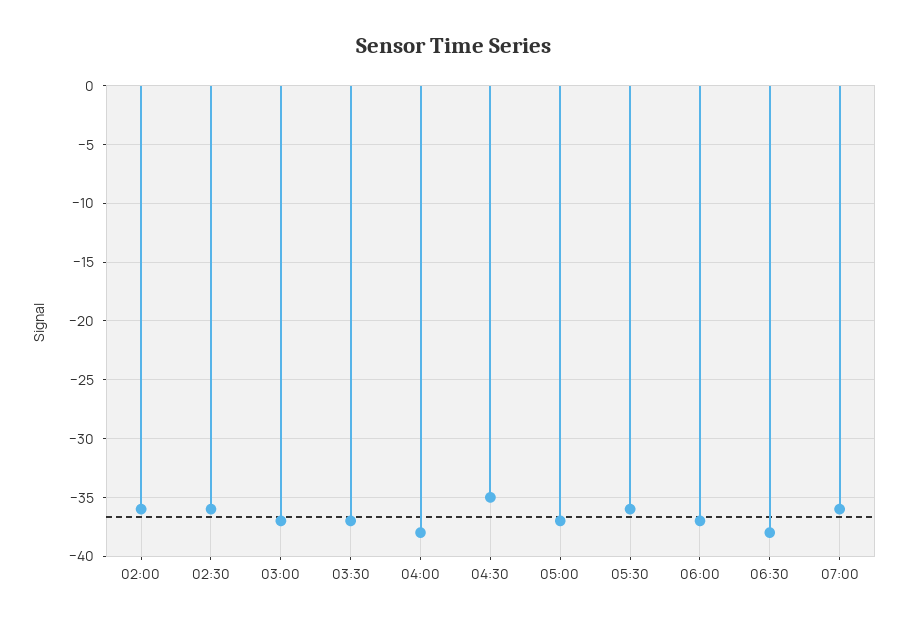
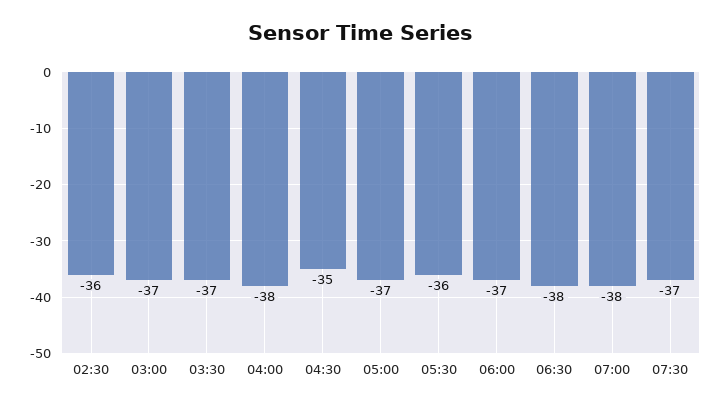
02:00: -36 -> none
07:00: -36 -> -38
07:30: none -> -37

